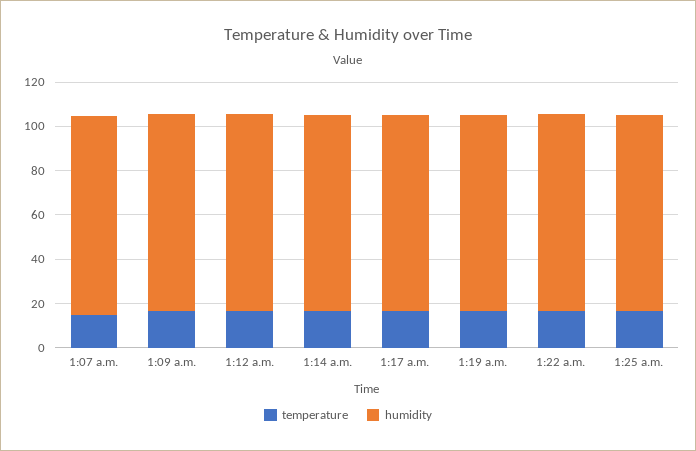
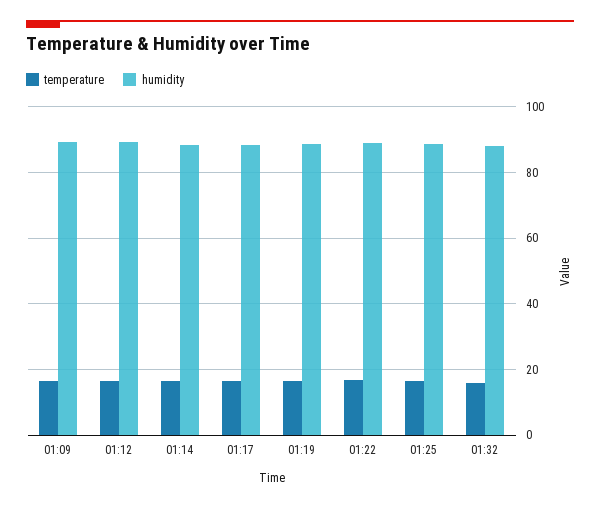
temperature, 1:07 a.m.: 15 -> none
humidity, 1:07 a.m.: 90 -> none
temperature, 01:32: none -> 16
humidity, 01:32: none -> 88

